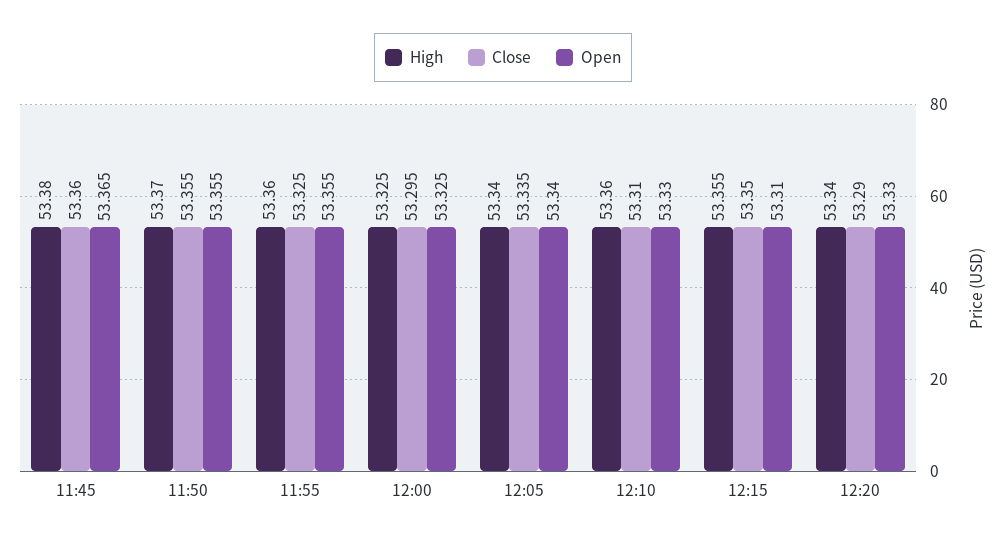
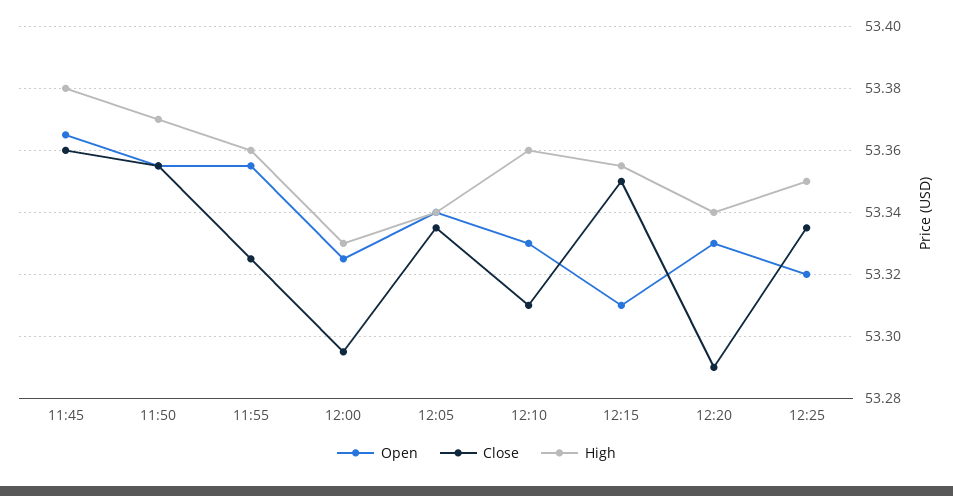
High, 12:00: 53.325 -> 53.33
Open, 12:25: none -> 53.32
Close, 12:25: none -> 53.335
High, 12:25: none -> 53.35

